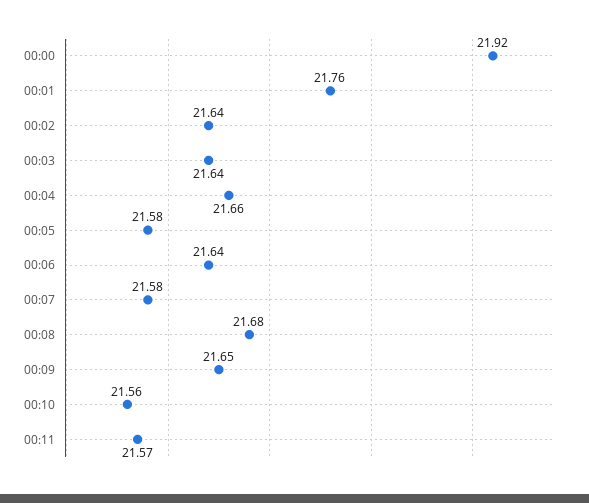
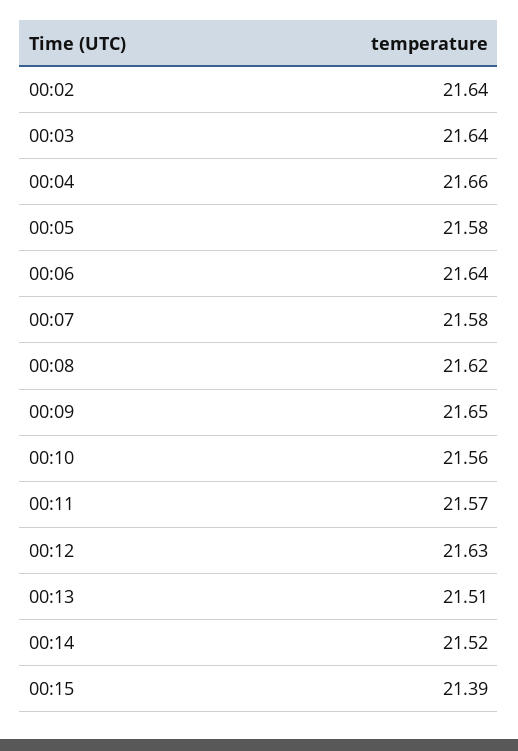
00:00: 21.92 -> none
00:01: 21.76 -> none
00:08: 21.68 -> 21.62
00:12: none -> 21.63
00:13: none -> 21.51
00:14: none -> 21.52
00:15: none -> 21.39

